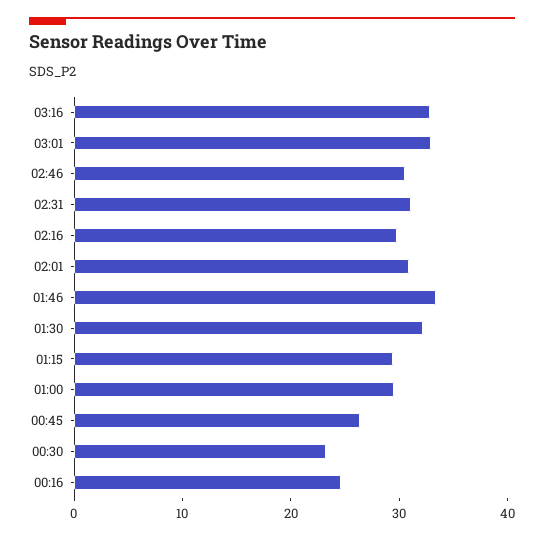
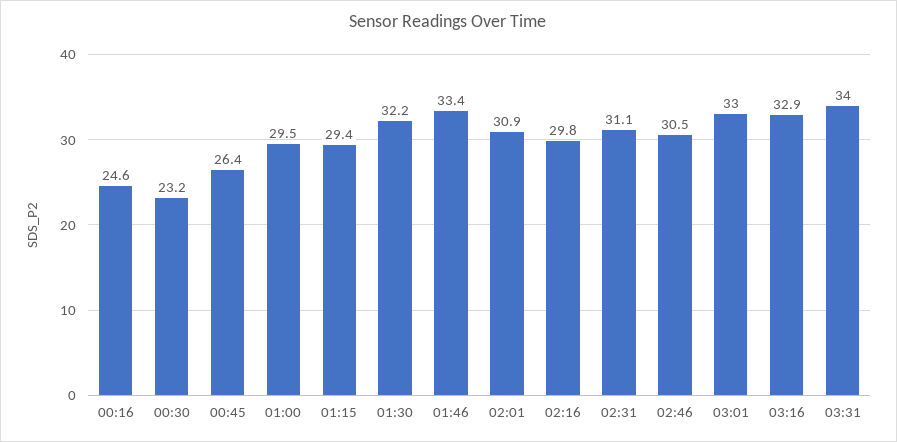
03:31: none -> 34

